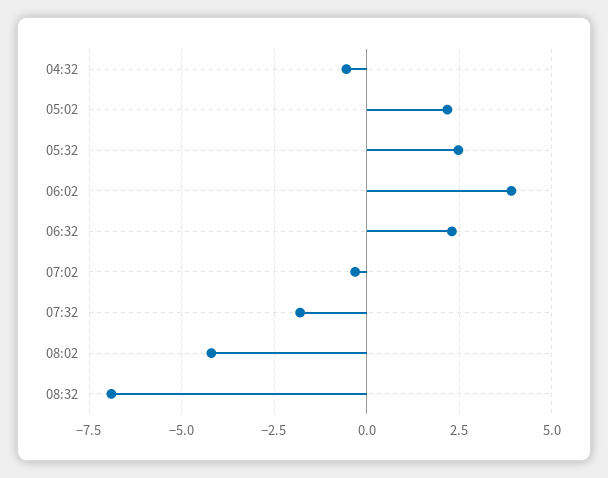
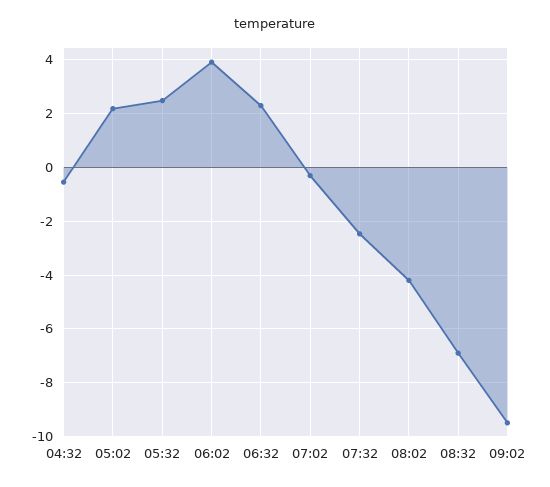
07:32: -1.75 -> -2.5
09:02: none -> -9.5

